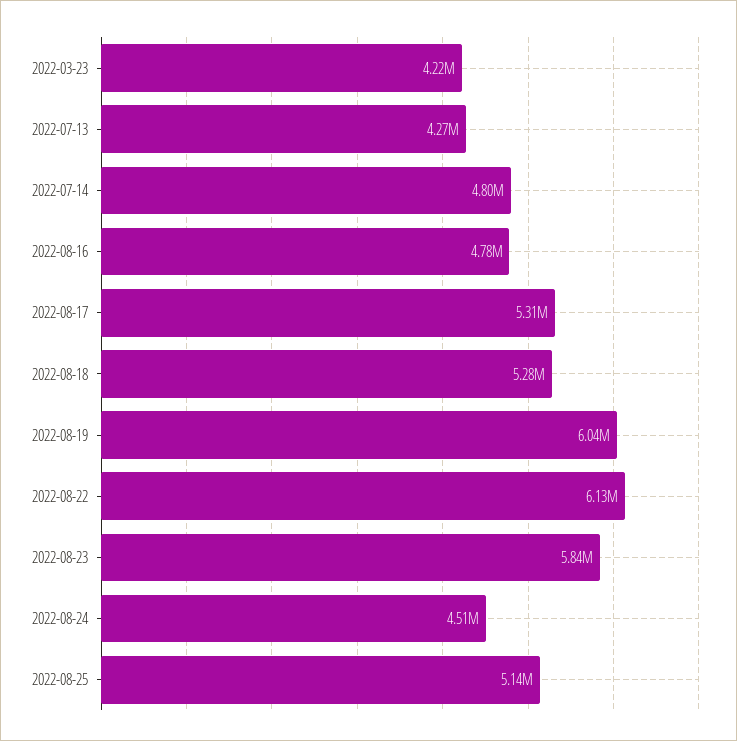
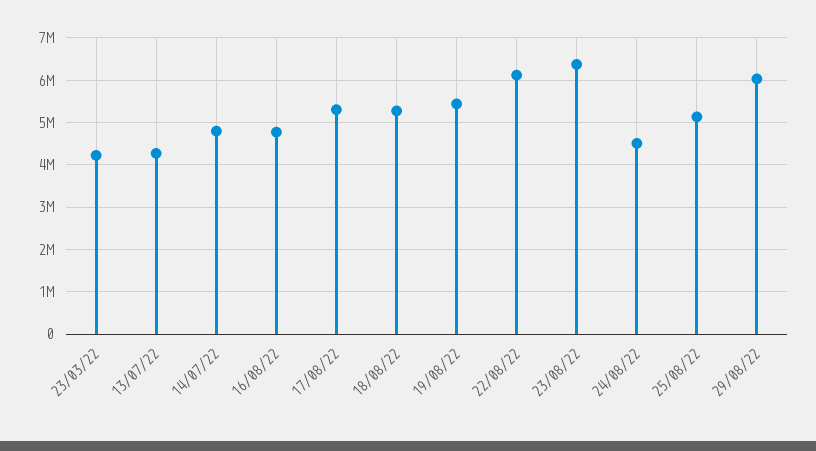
2022-08-19: 6040000 -> 5400000
2022-08-23: 5840000 -> 6400000
29/08/22: none -> 6000000

